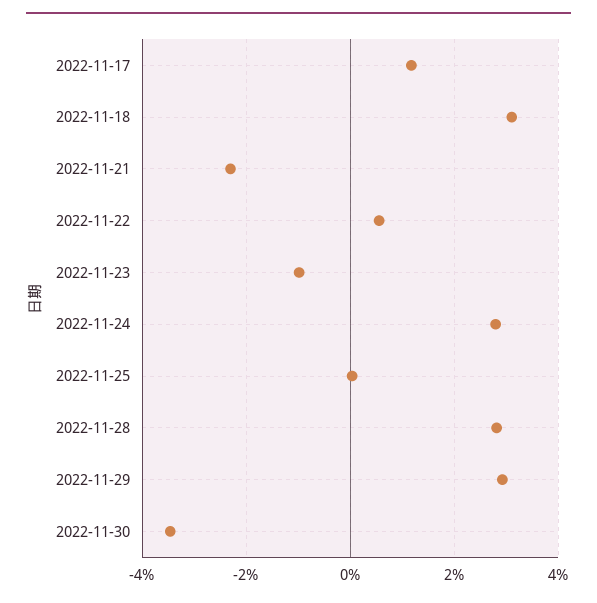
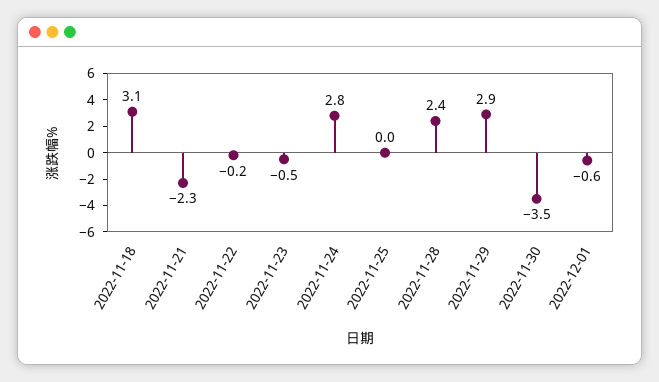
2022-11-17: 1.2 -> none
2022-11-22: 0.6 -> -0.2
2022-11-23: -1 -> -0.5
2022-11-28: 2.8 -> 2.4
2022-12-01: none -> -0.6

